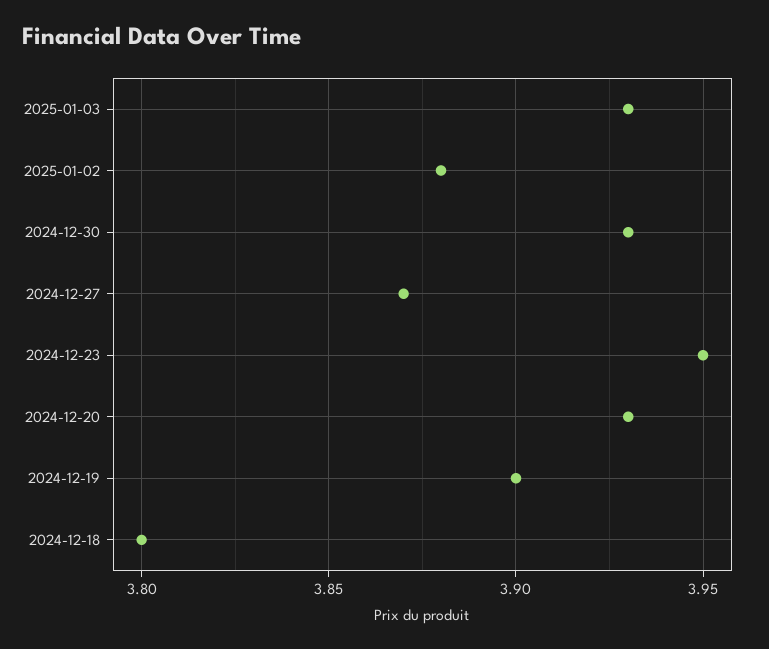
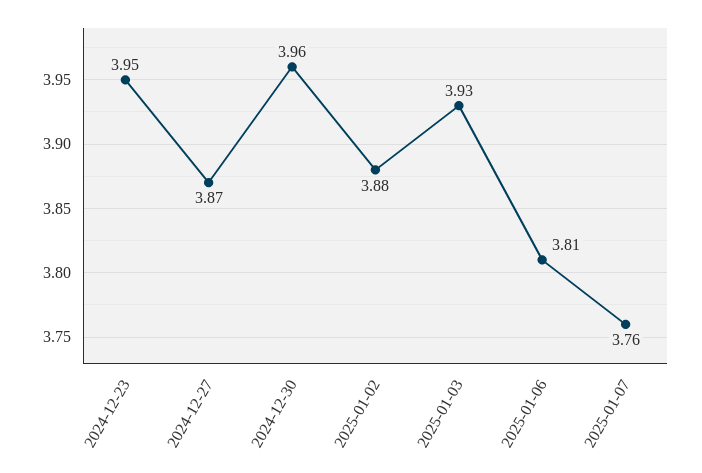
2024-12-30: 3.93 -> 3.96
2024-12-20: 3.93 -> none
2024-12-19: 3.9 -> none
2024-12-18: 3.8 -> none
2025-01-06: none -> 3.81
2025-01-07: none -> 3.76

